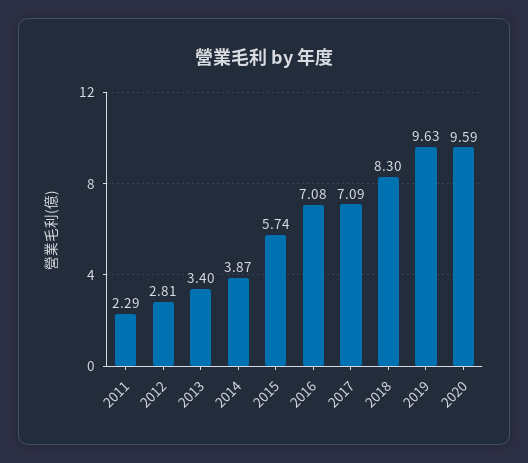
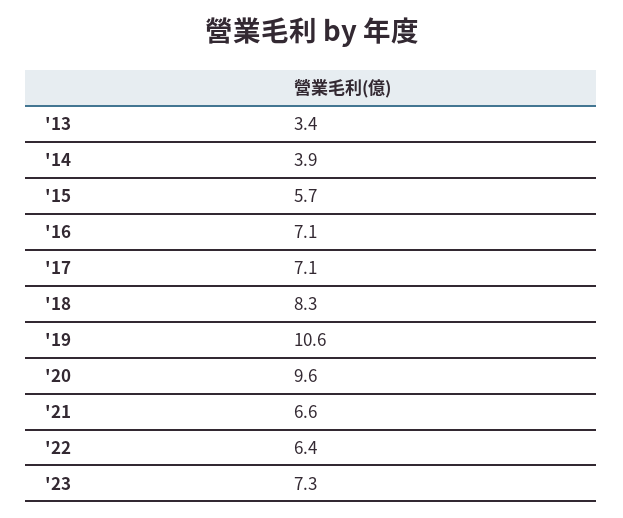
2011: 2.29 -> none
2012: 2.81 -> none
2019: 9.63 -> 10.6
'21: none -> 6.6
'22: none -> 6.4
'23: none -> 7.3

